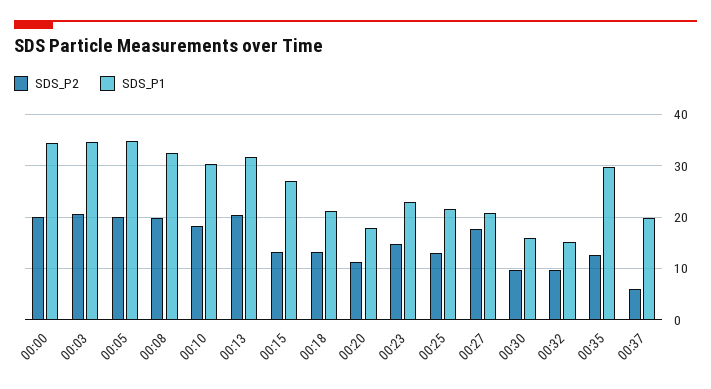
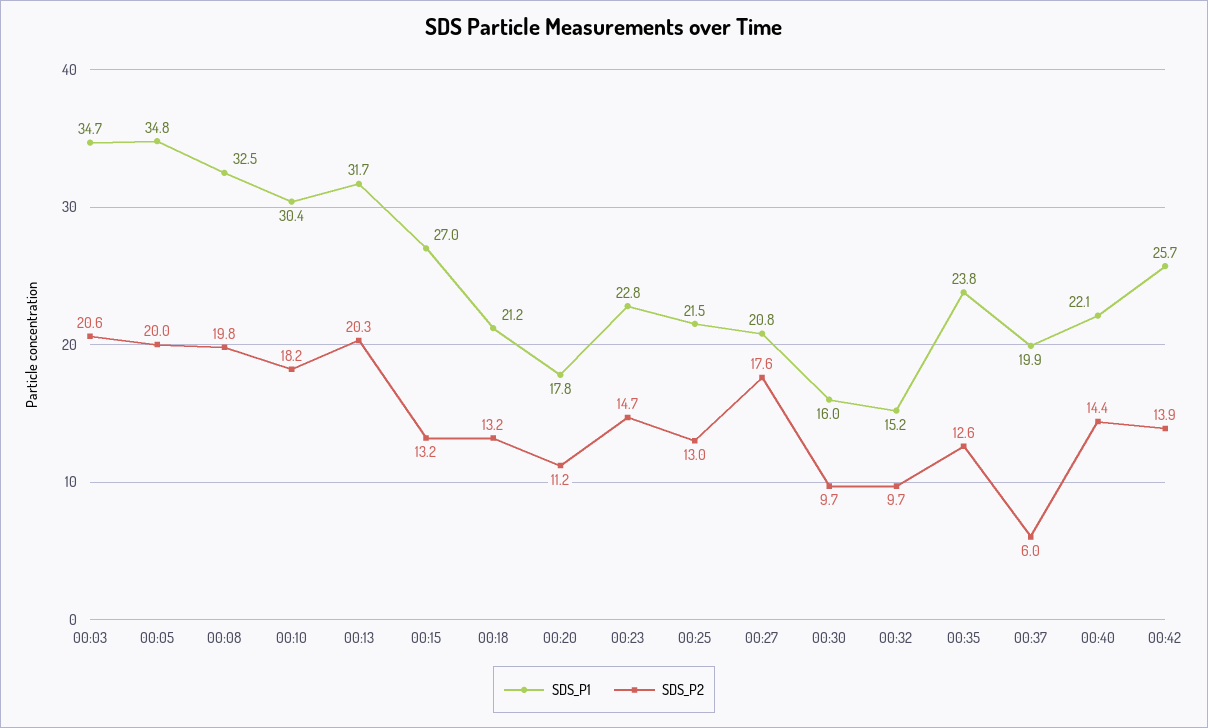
SDS_P2, 00:00: 20 -> none
SDS_P1, 00:00: 34 -> none
SDS_P1, 00:35: 30 -> 23.8
SDS_P1, 00:40: none -> 22.1
SDS_P2, 00:40: none -> 14.4
SDS_P1, 00:42: none -> 25.7
SDS_P2, 00:42: none -> 13.9

